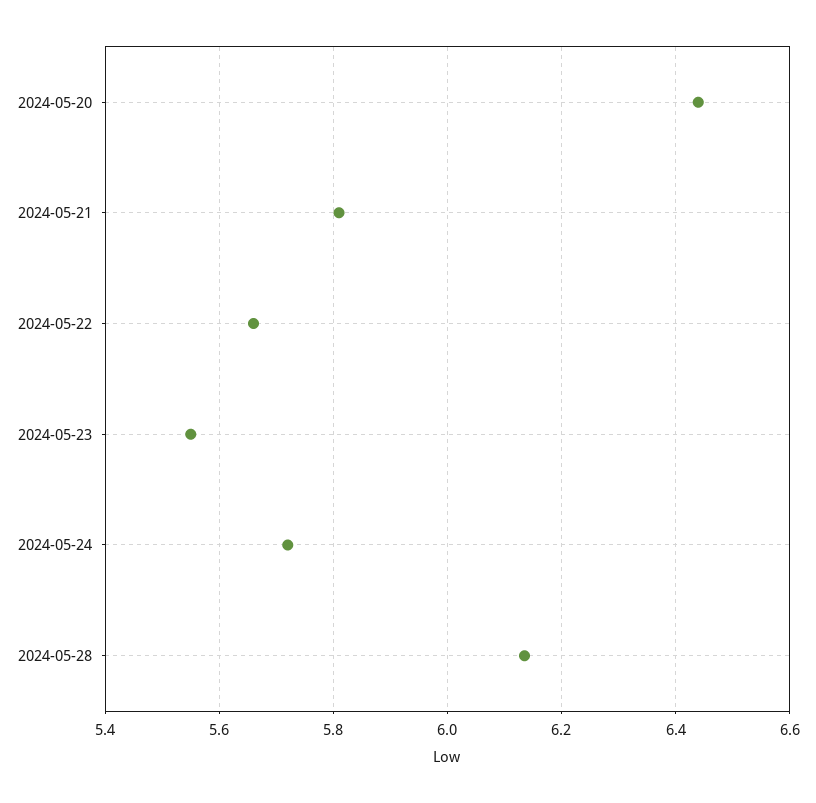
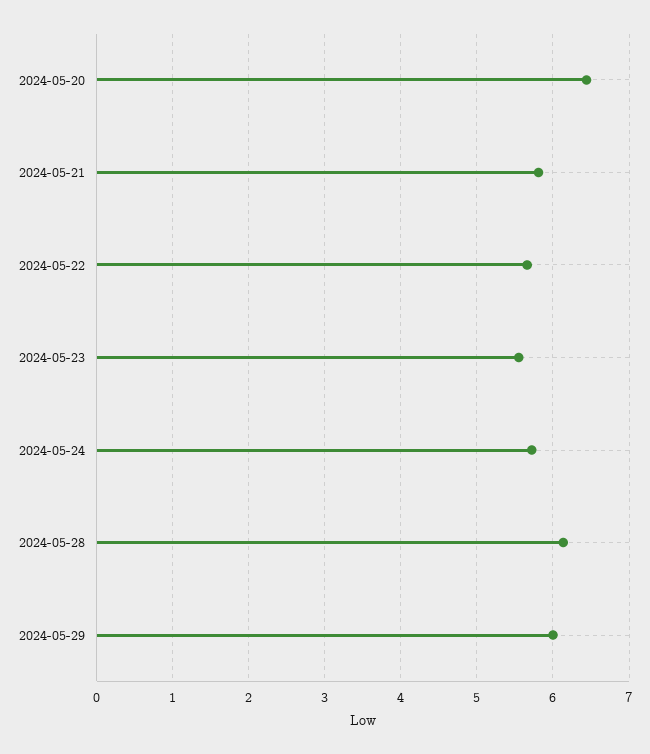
2024-05-29: none -> 6

